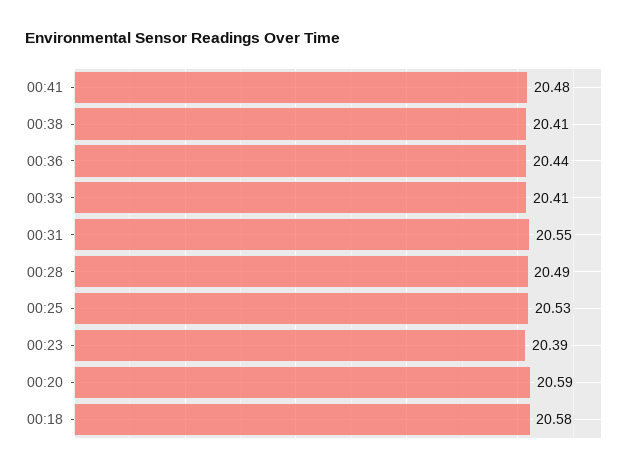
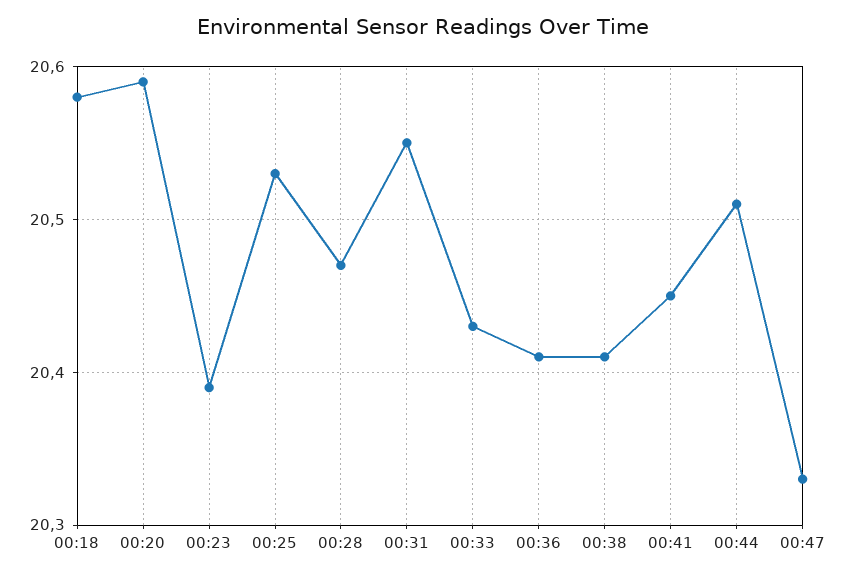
00:41: 20.48 -> 20.45
00:36: 20.44 -> 20.41
00:33: 20.41 -> 20.43
00:28: 20.49 -> 20.47
00:44: none -> 20.51
00:47: none -> 20.33

